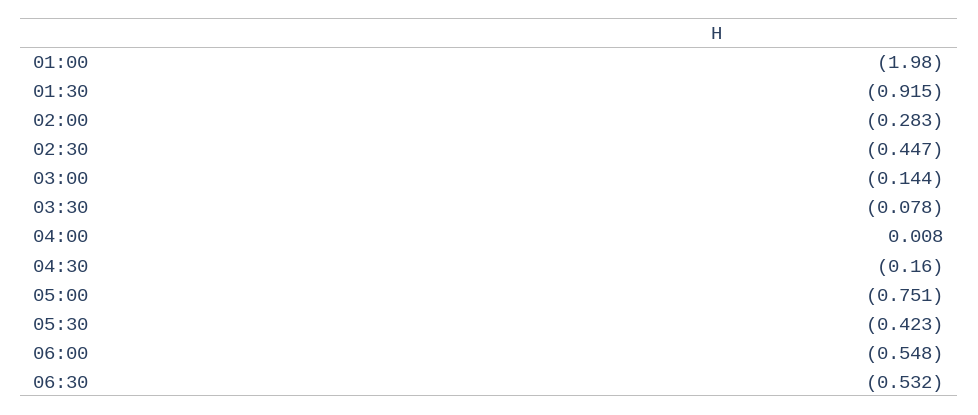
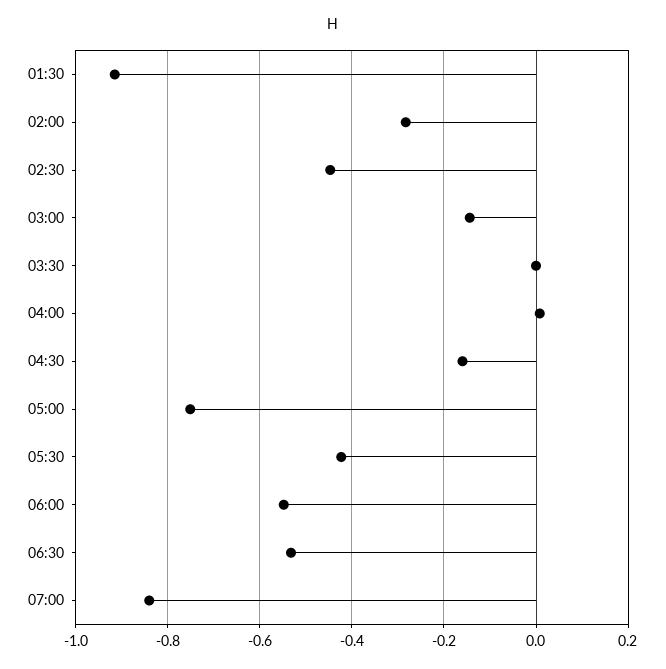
01:00: -1.98 -> none
03:30: -0.078 -> 0
07:00: none -> -0.84

